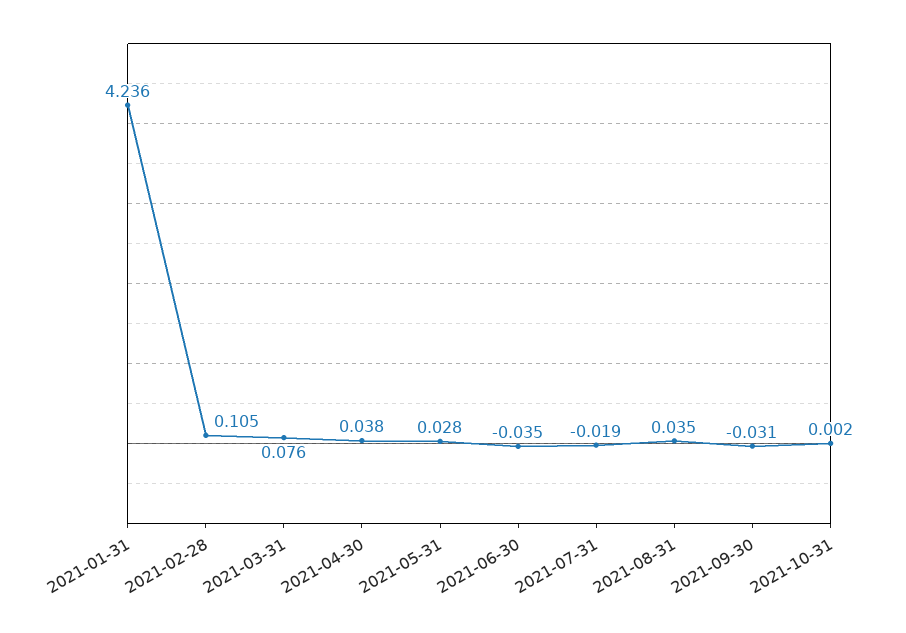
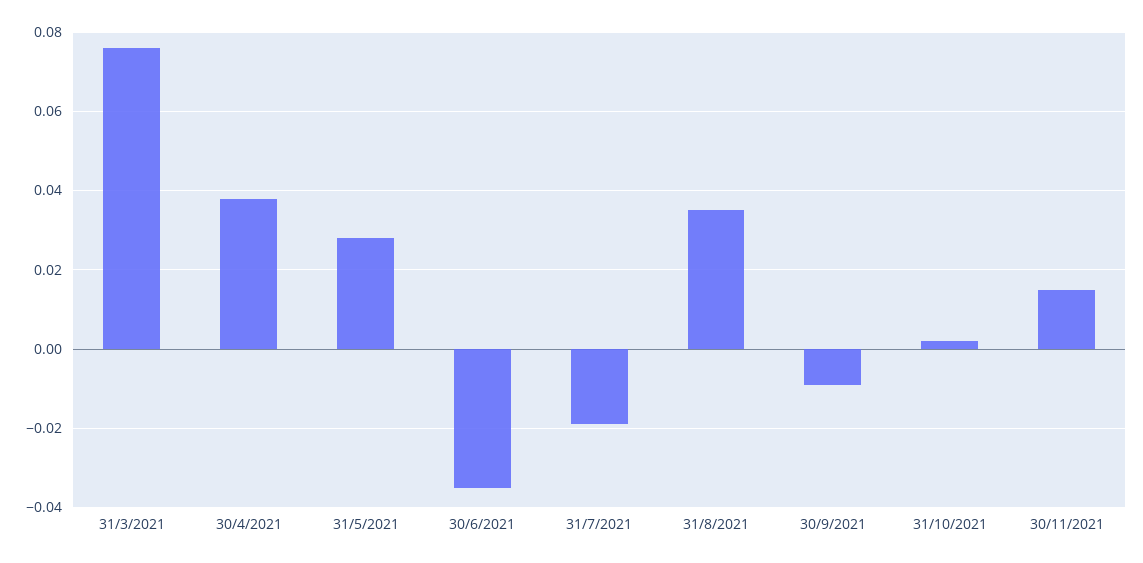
2021-01-31: 4.236 -> none
2021-02-28: 0.105 -> none
2021-09-30: -0.031 -> -0.01
30/11/2021: none -> 0.015

